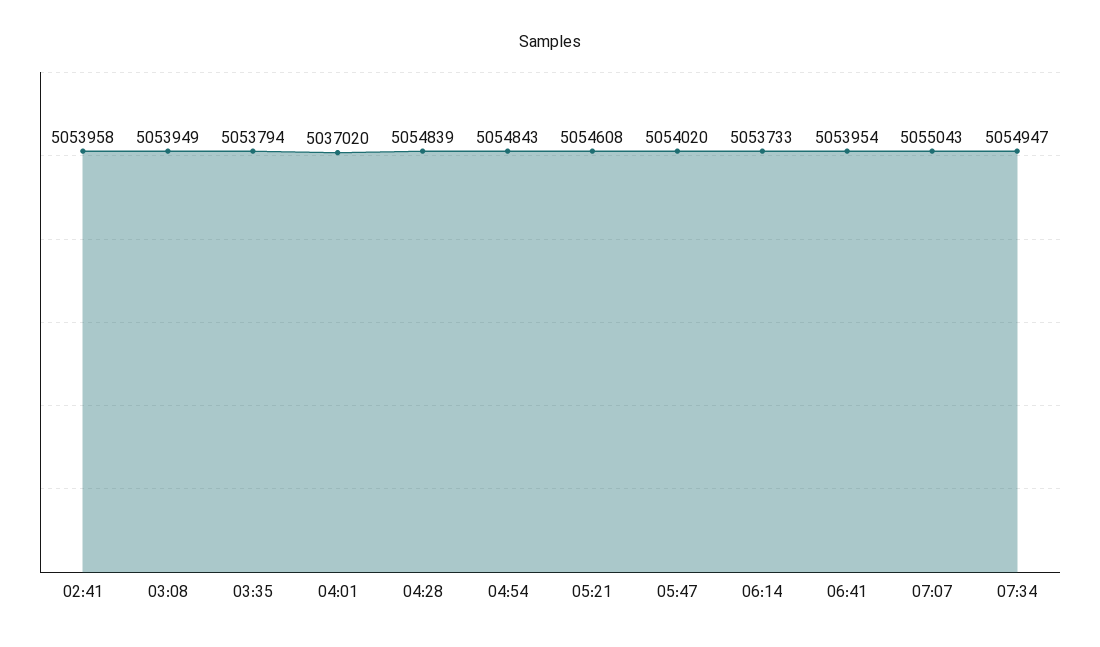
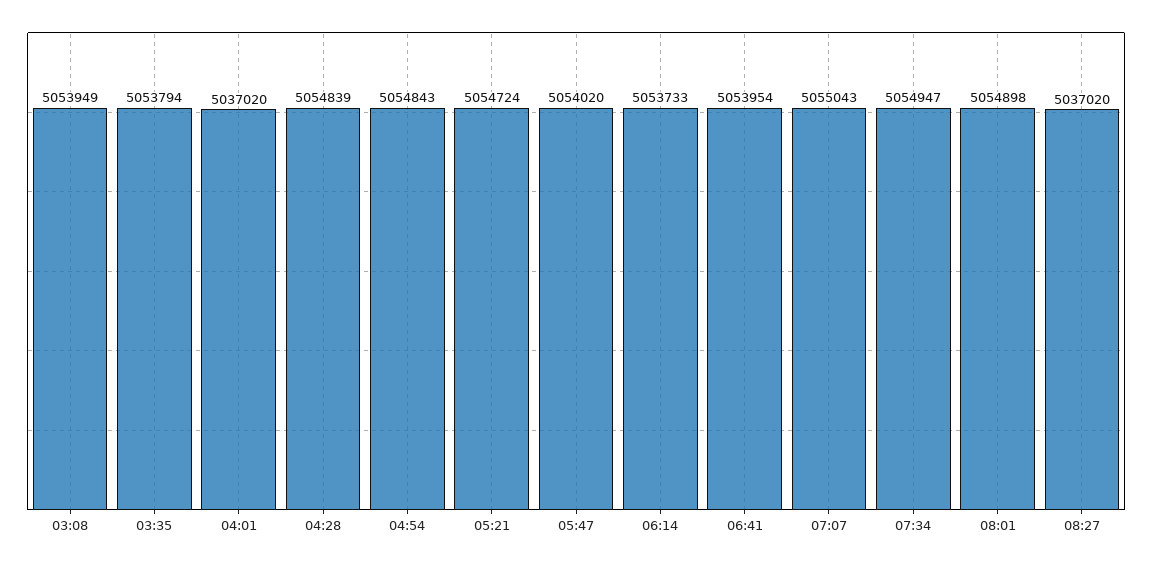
02:41: 5053958 -> none
05:21: 5054608 -> 5054724
08:01: none -> 5054898
08:27: none -> 5037020

